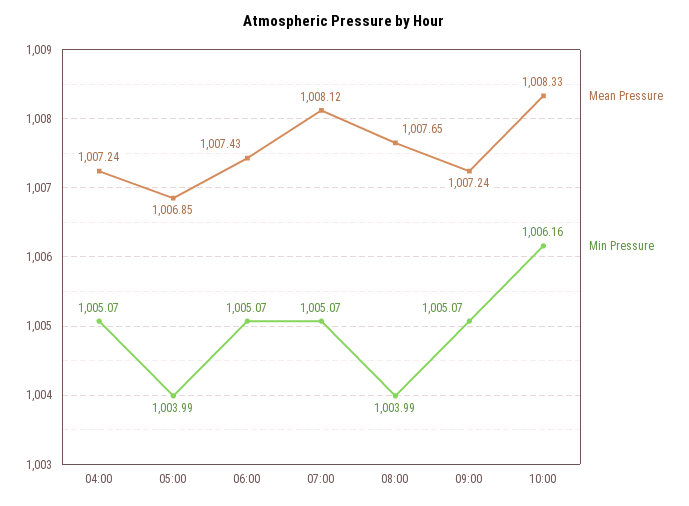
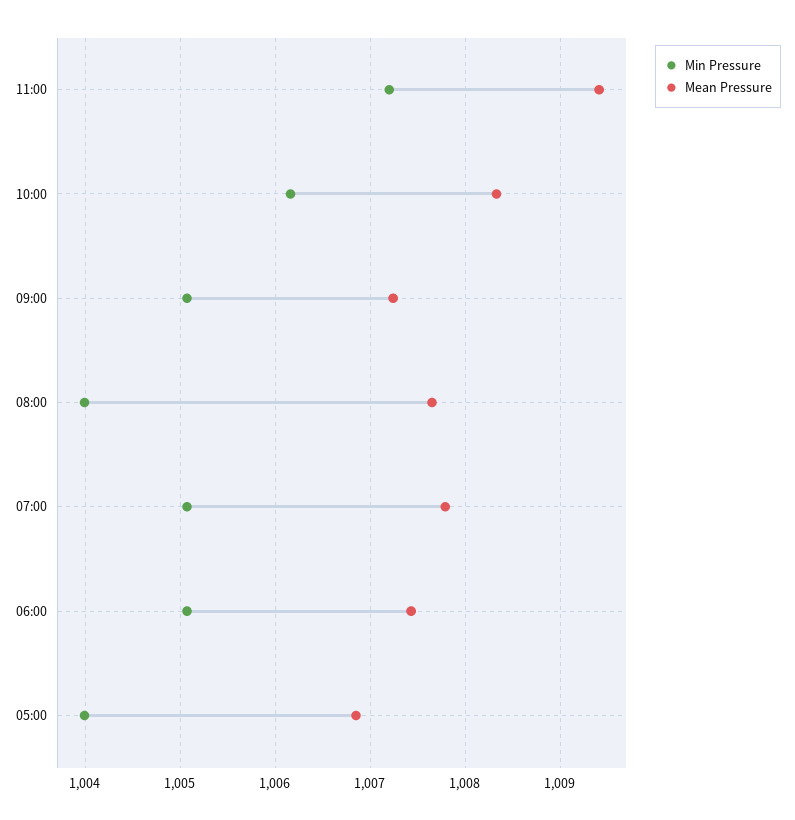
Mean Pressure, 04:00: 1007.24 -> none
Min Pressure, 04:00: 1005.07 -> none
Mean Pressure, 07:00: 1008.12 -> 1007.8
Min Pressure, 11:00: none -> 1007.2
Mean Pressure, 11:00: none -> 1009.4

